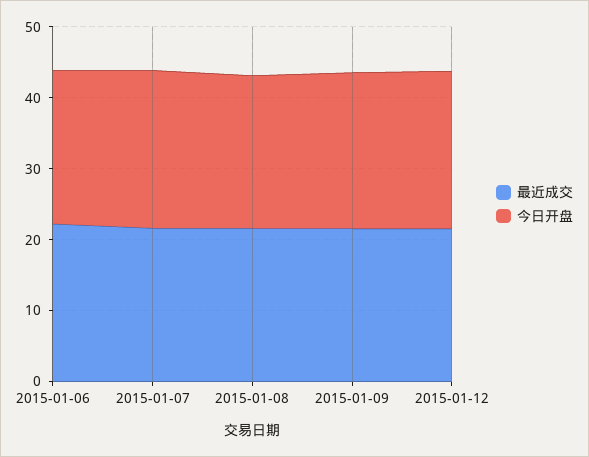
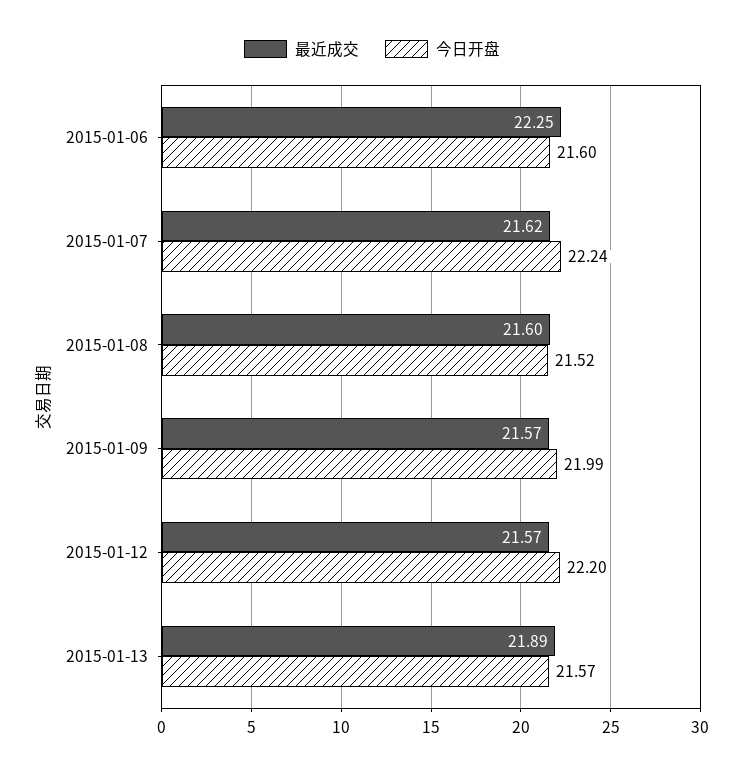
最近成交, 2015-01-13: none -> 21.89
今日开盘, 2015-01-13: none -> 21.57

